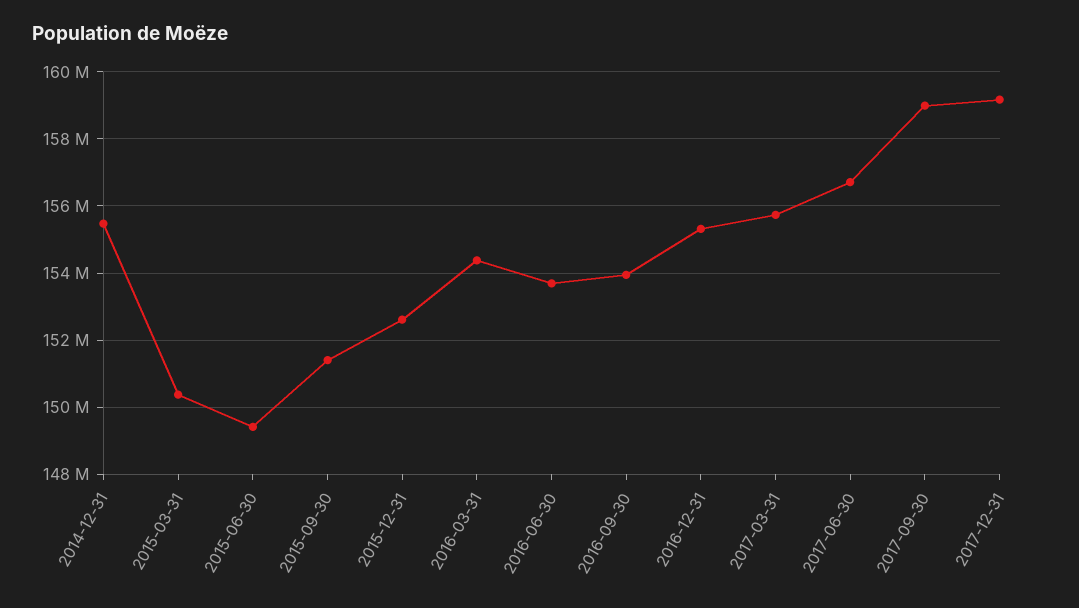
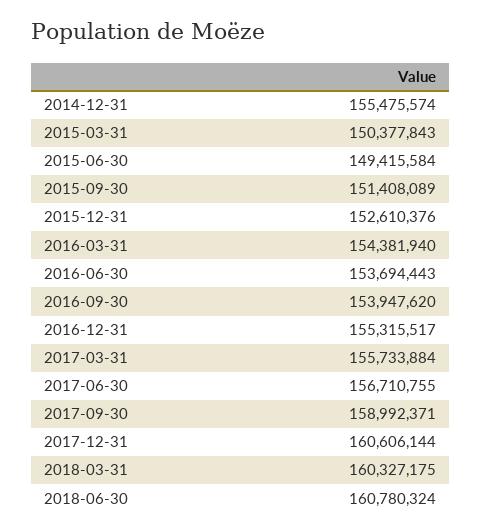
2017-12-31: 159200000 -> 160606144
2018-03-31: none -> 160327175
2018-06-30: none -> 160780324

